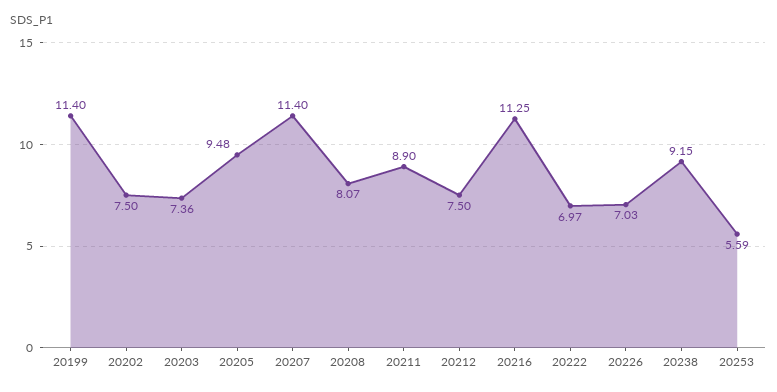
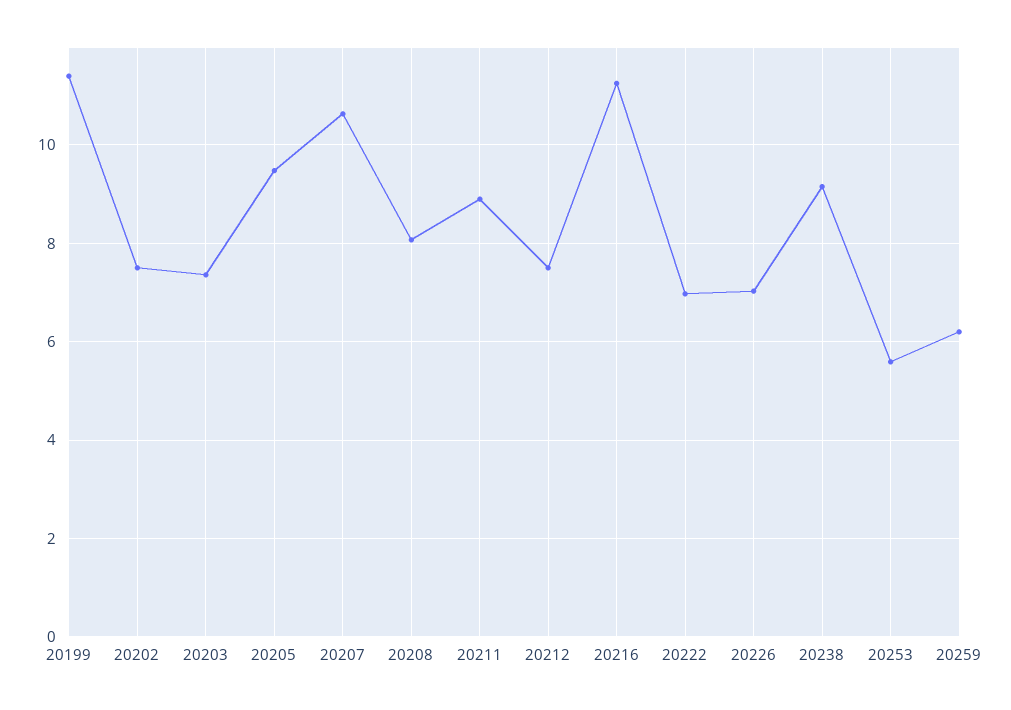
20207: 11.4 -> 10.6
20259: none -> 6.2

